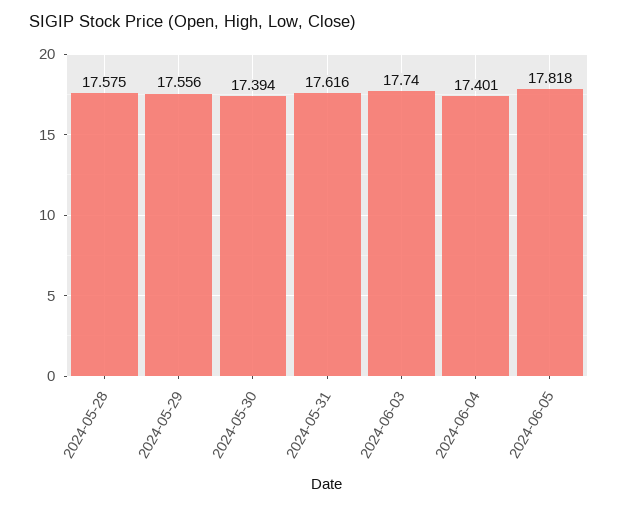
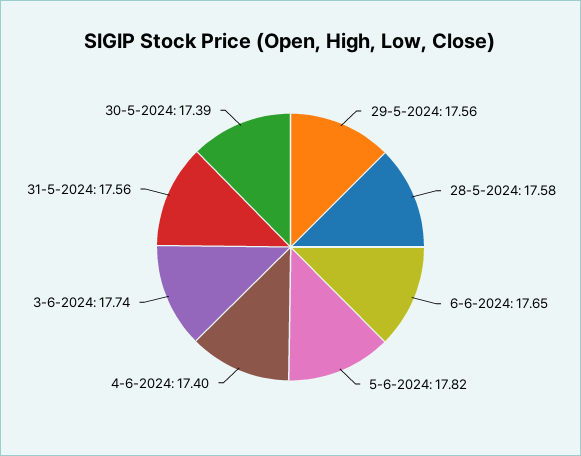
2024-05-31: 17.616 -> 17.56
6-6-2024: none -> 17.65

